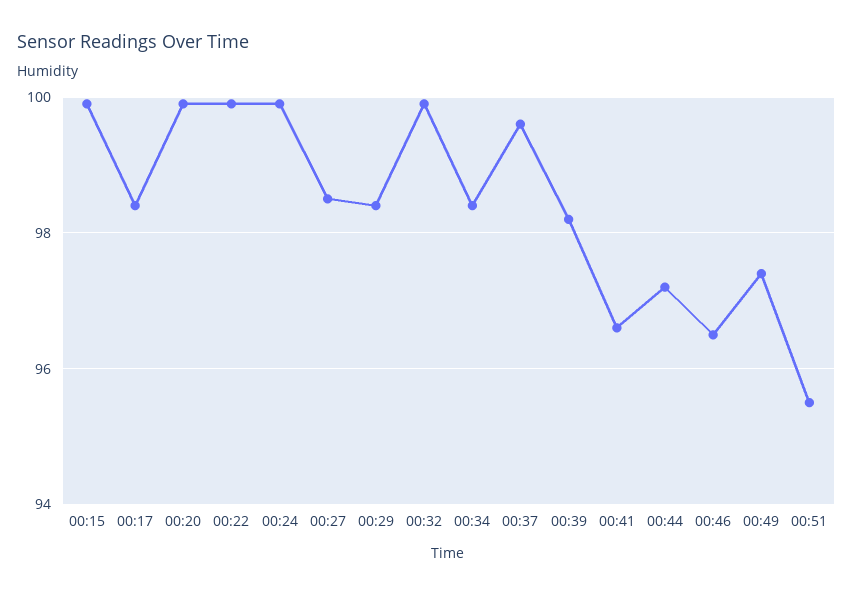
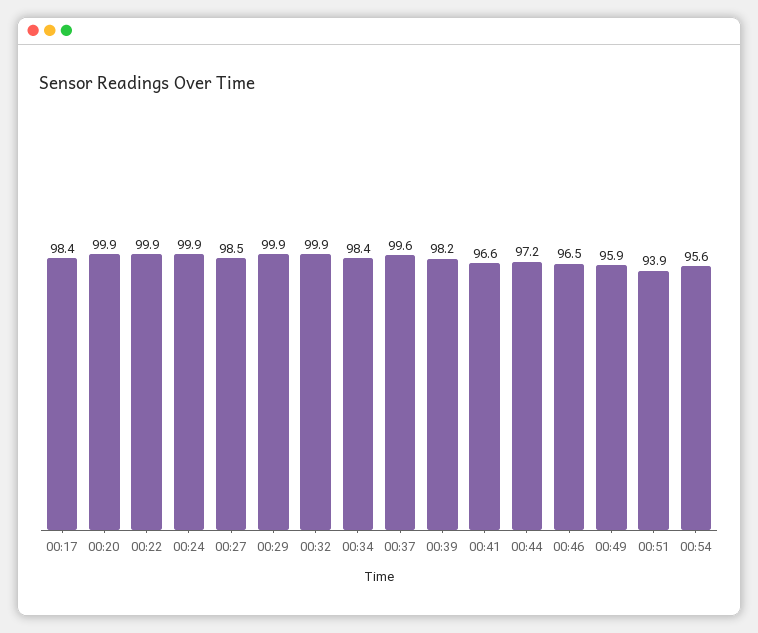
00:15: 100 -> none
00:29: 98.5 -> 99.9
00:49: 97.5 -> 95.9
00:51: 95.5 -> 93.9
00:54: none -> 95.6

